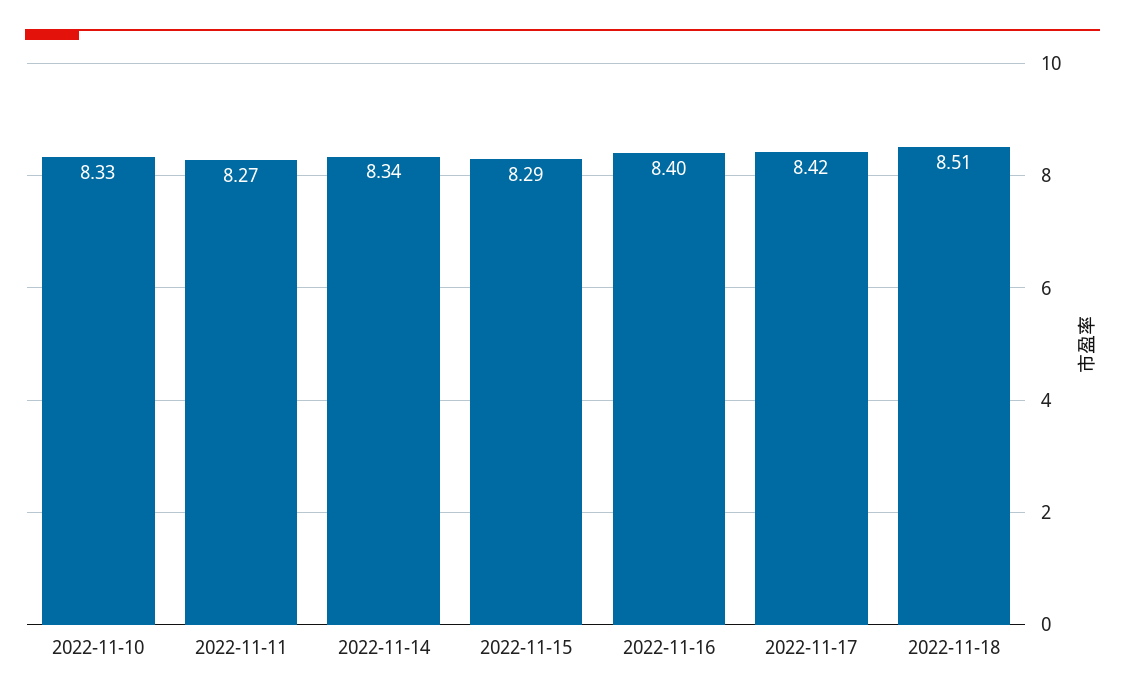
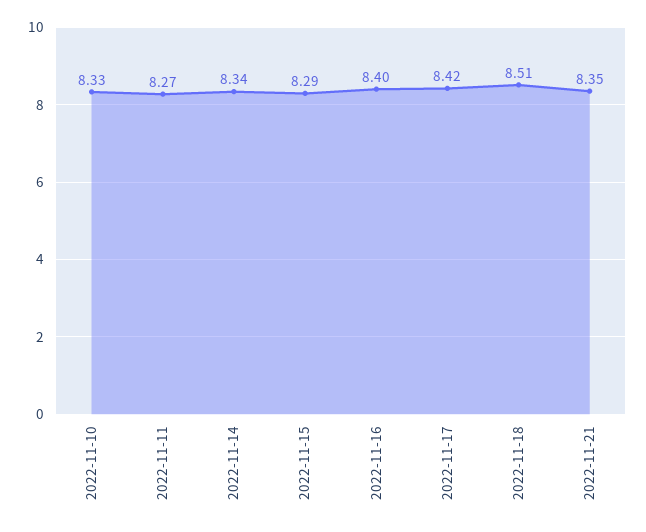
2022-11-21: none -> 8.35

